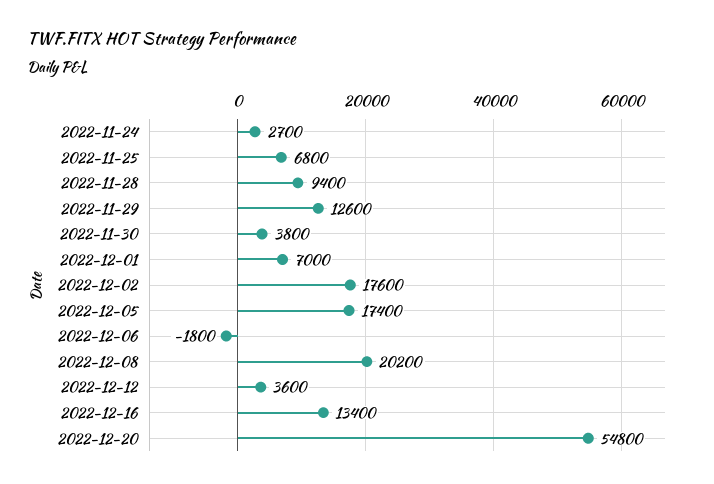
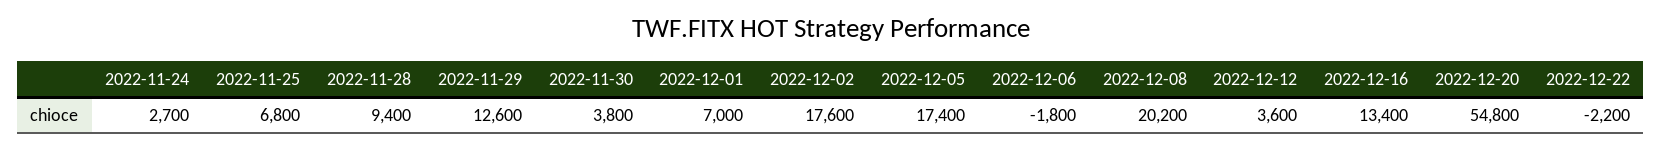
2022-12-22: none -> -2200

